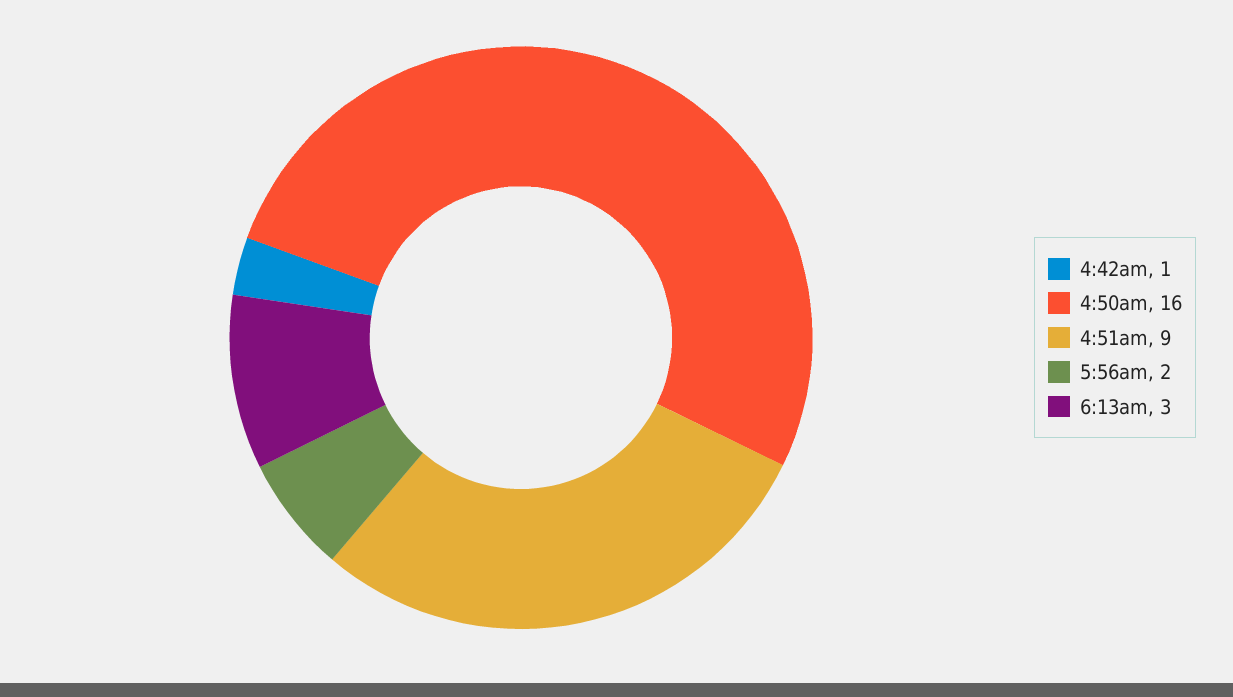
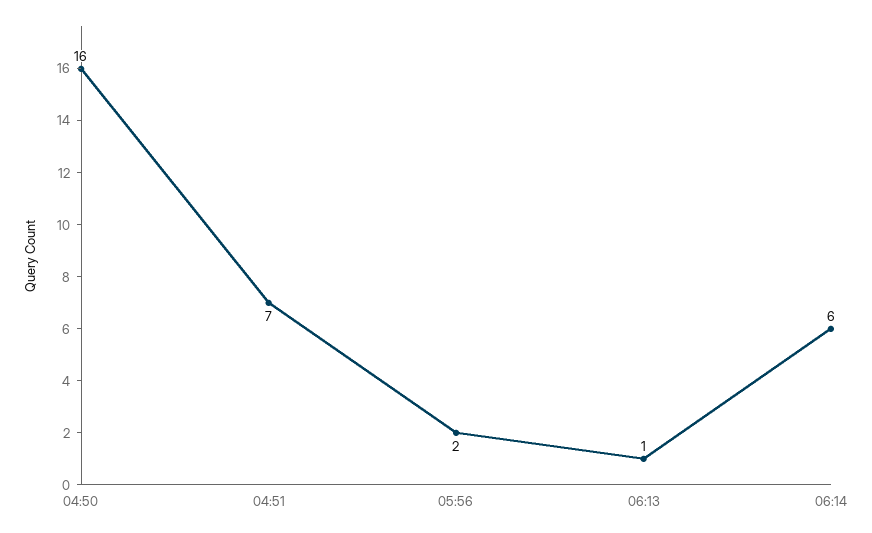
4:42am: 1 -> none
4:51am: 9 -> 7
6:13am: 3 -> 1
06:14: none -> 6

